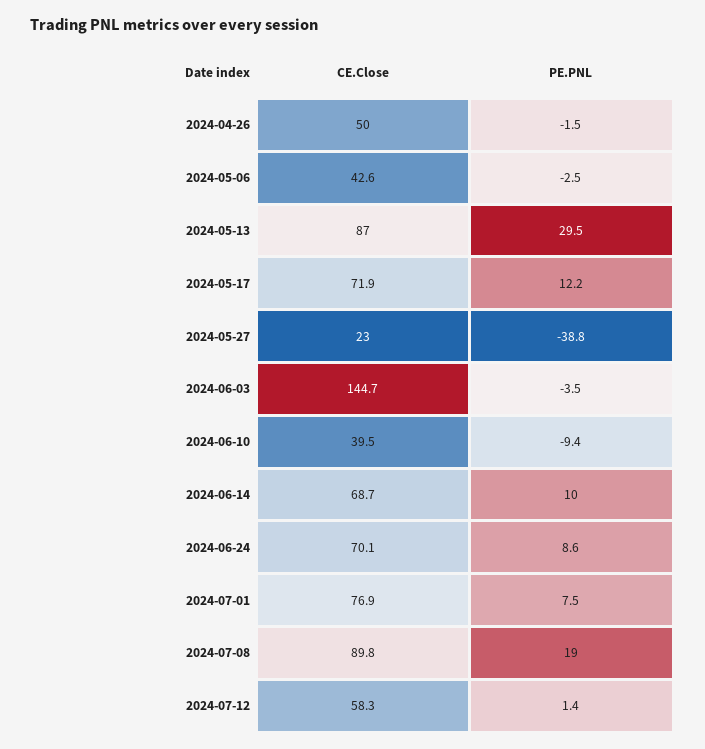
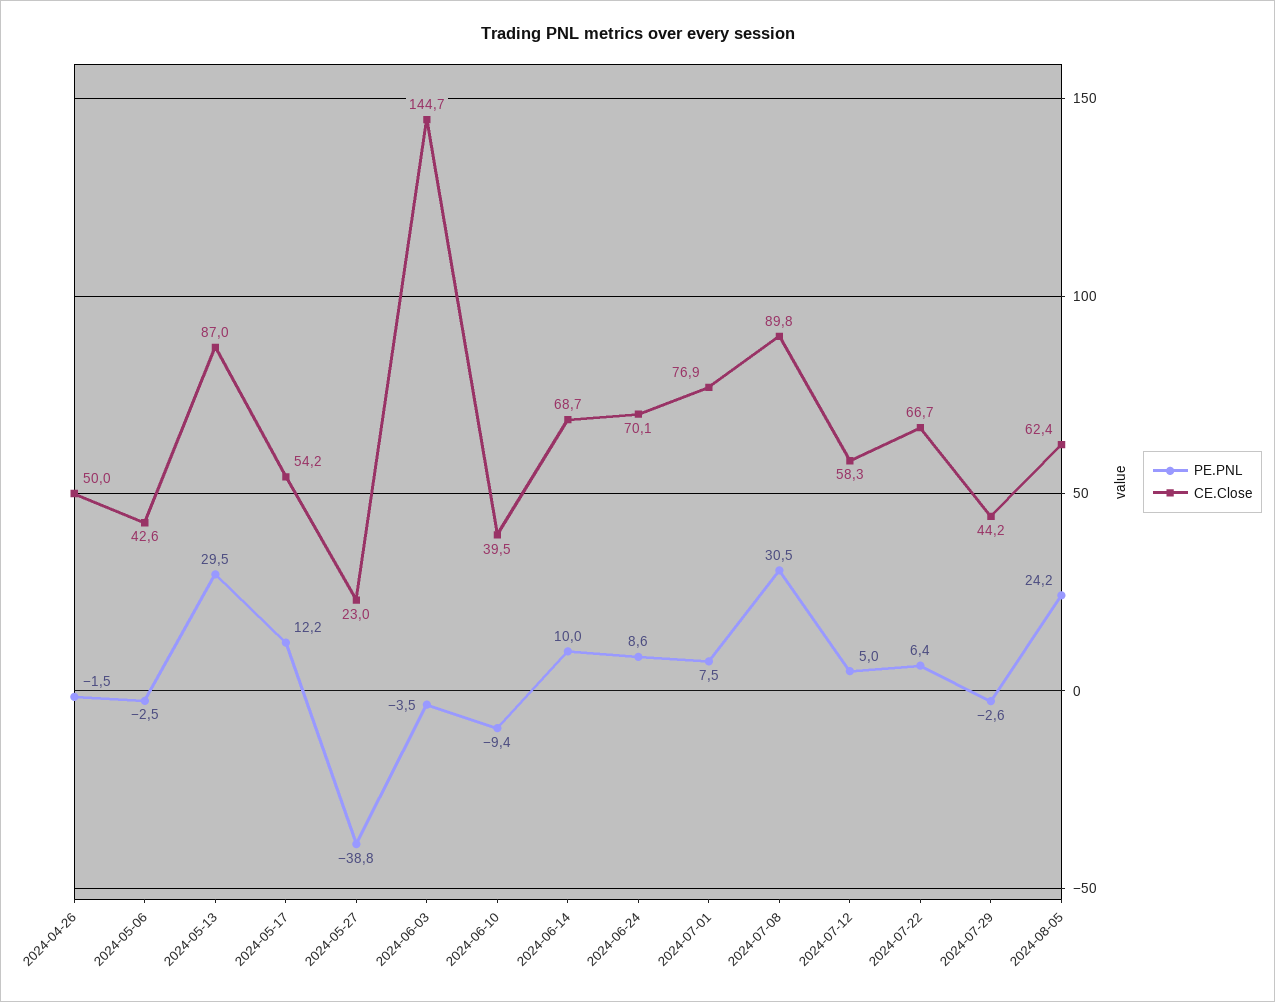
CE.Close, 2024-05-17: 71.9 -> 54.2
PE.PNL, 2024-07-08: 19 -> 30.5
PE.PNL, 2024-07-12: 1.4 -> 5
PE.PNL, 2024-07-22: none -> 6.4
CE.Close, 2024-07-22: none -> 66.7
PE.PNL, 2024-07-29: none -> -2.6
CE.Close, 2024-07-29: none -> 44.2
PE.PNL, 2024-08-05: none -> 24.2
CE.Close, 2024-08-05: none -> 62.4

